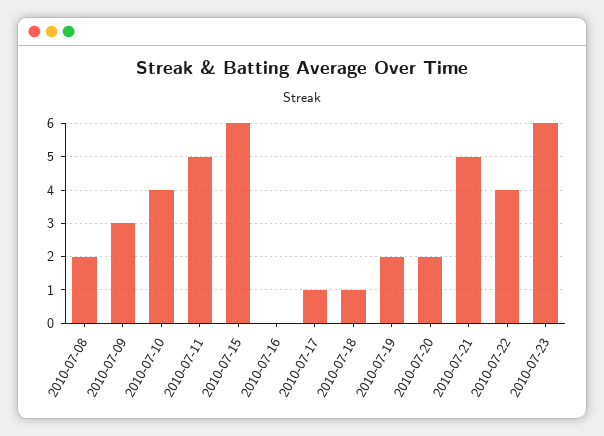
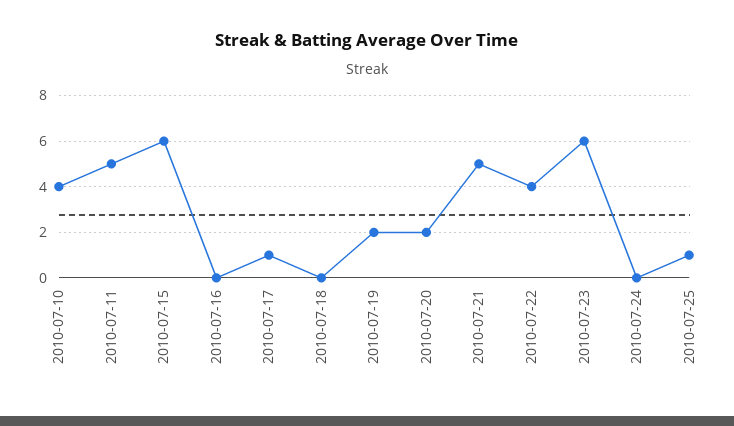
2010-07-08: 2 -> none
2010-07-09: 3 -> none
2010-07-18: 1 -> 0
2010-07-24: none -> 0
2010-07-25: none -> 1

